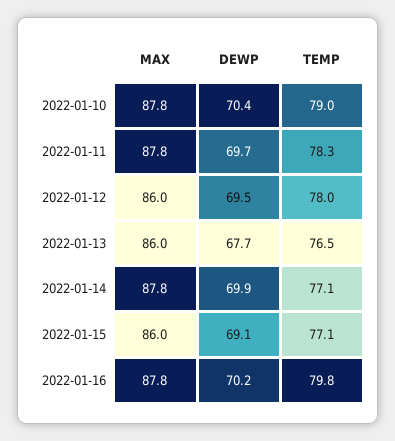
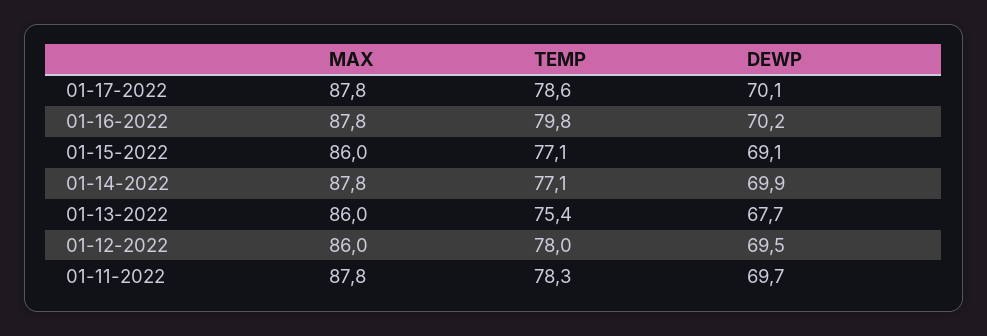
MAX, 2022-01-10: 87.8 -> none
DEWP, 2022-01-10: 70.4 -> none
TEMP, 2022-01-10: 79 -> none
TEMP, 2022-01-13: 76.5 -> 75.4
MAX, 01-17-2022: none -> 87.8
TEMP, 01-17-2022: none -> 78.6
DEWP, 01-17-2022: none -> 70.1

